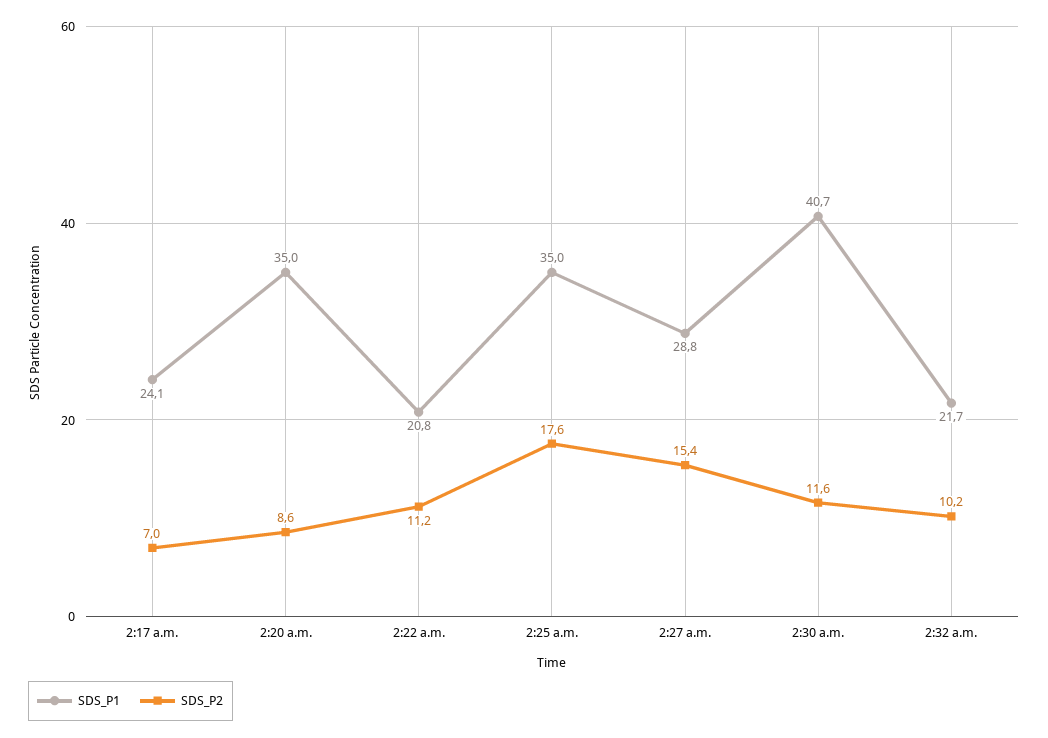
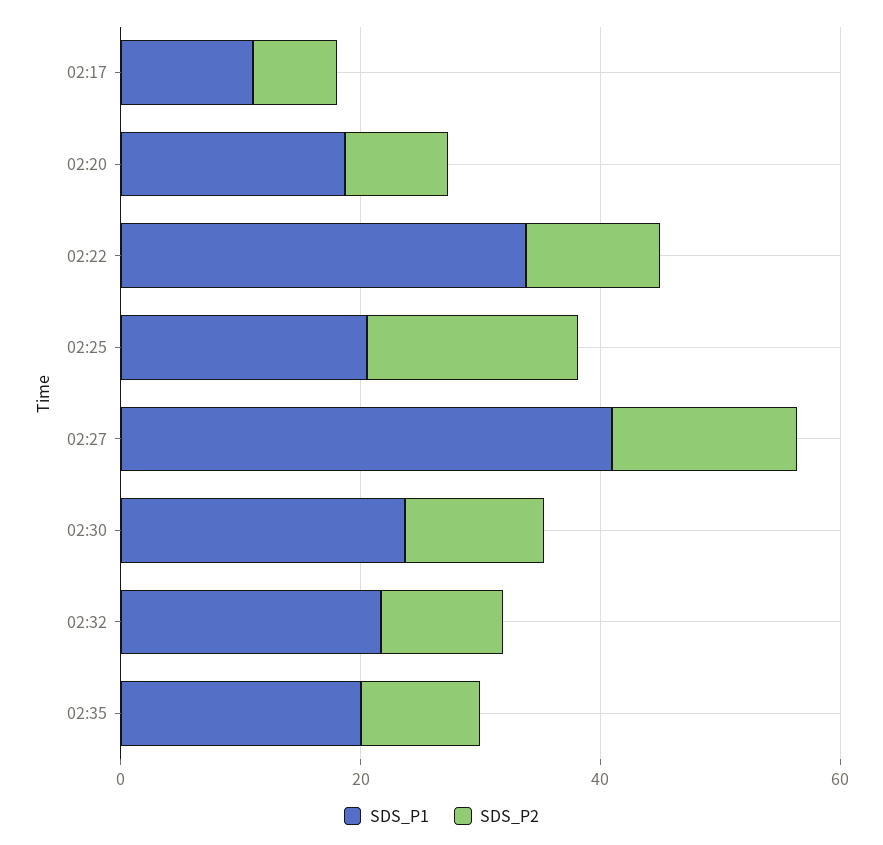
SDS_P1, 2:17 a.m.: 24.1 -> 10
SDS_P1, 2:20 a.m.: 35 -> 20
SDS_P1, 2:22 a.m.: 20.8 -> 35
SDS_P1, 2:25 a.m.: 35 -> 20
SDS_P1, 2:27 a.m.: 28.8 -> 40
SDS_P1, 2:30 a.m.: 40.7 -> 25
SDS_P1, 02:35: none -> 20
SDS_P2, 02:35: none -> 10

